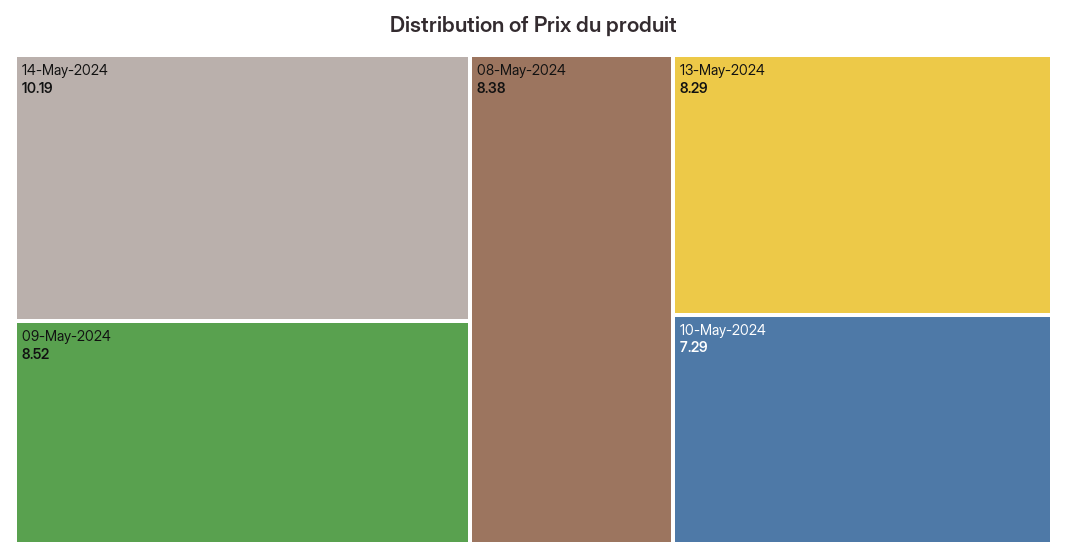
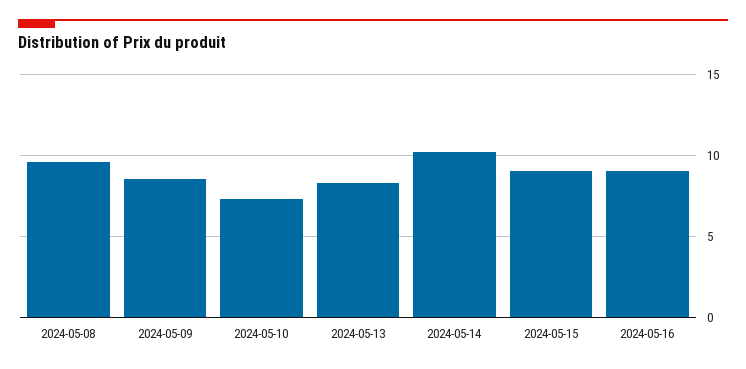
08-May-2024: 8.38 -> 9.5
2024-05-15: none -> 9
2024-05-16: none -> 9

